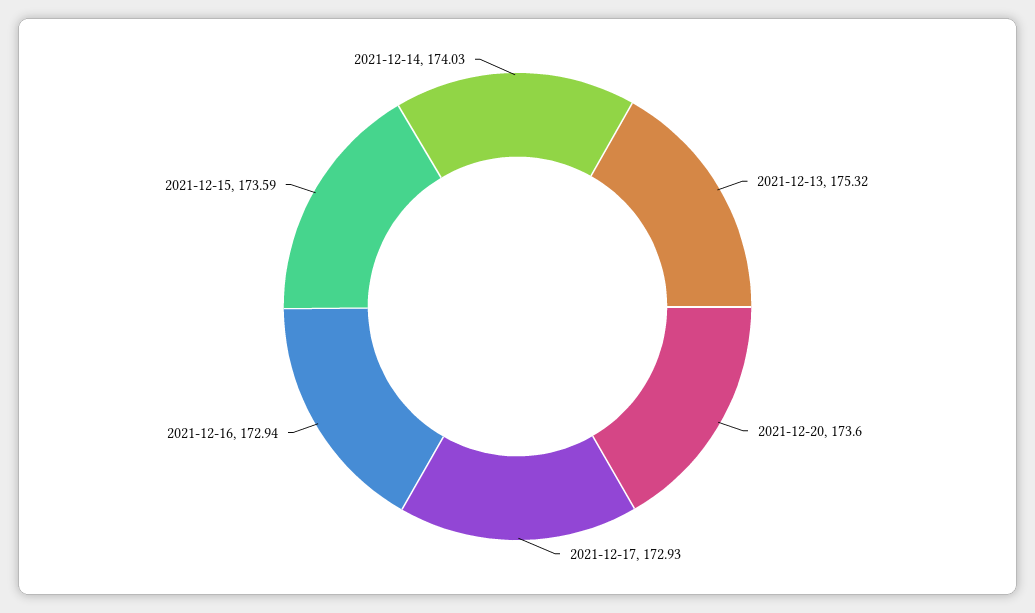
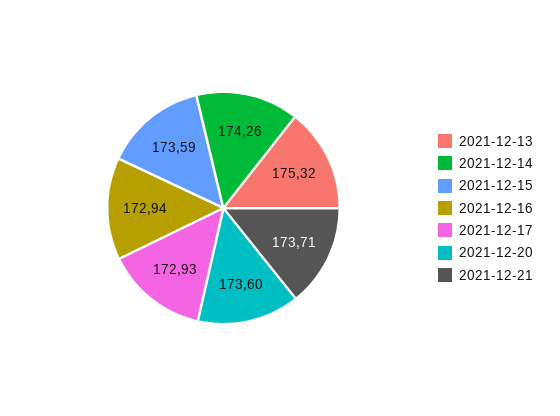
2021-12-14: 174.03 -> 174.26
2021-12-21: none -> 173.71

